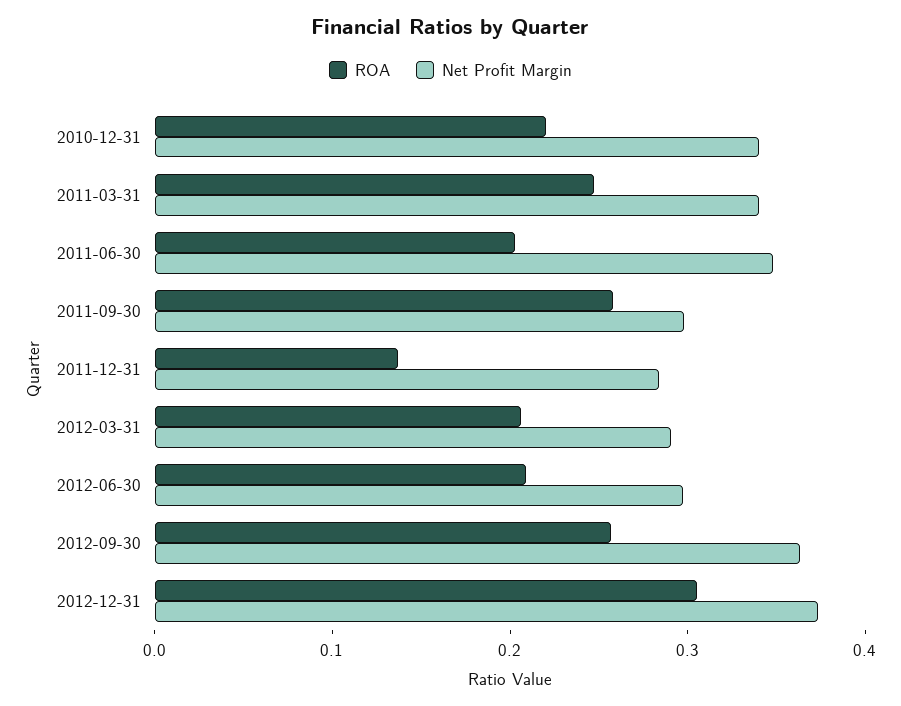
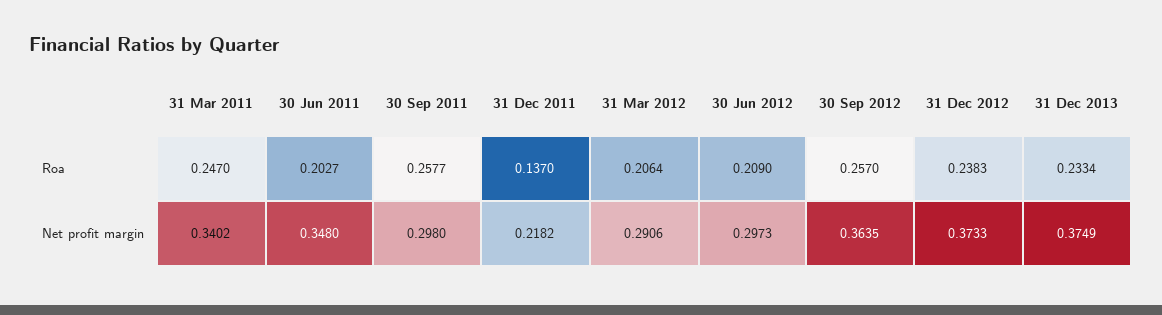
ROA, 2010-12-31: 0.22 -> none
Net Profit Margin, 2010-12-31: 0.34 -> none
Net Profit Margin, 2011-12-31: 0.28 -> 0.2182
ROA, 2012-12-31: 0.3 -> 0.2383
ROA, 31 Dec 2013: none -> 0.2334
Net Profit Margin, 31 Dec 2013: none -> 0.3749

